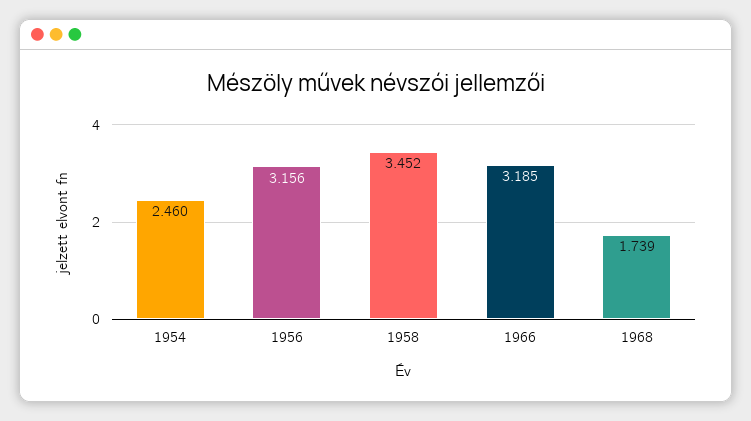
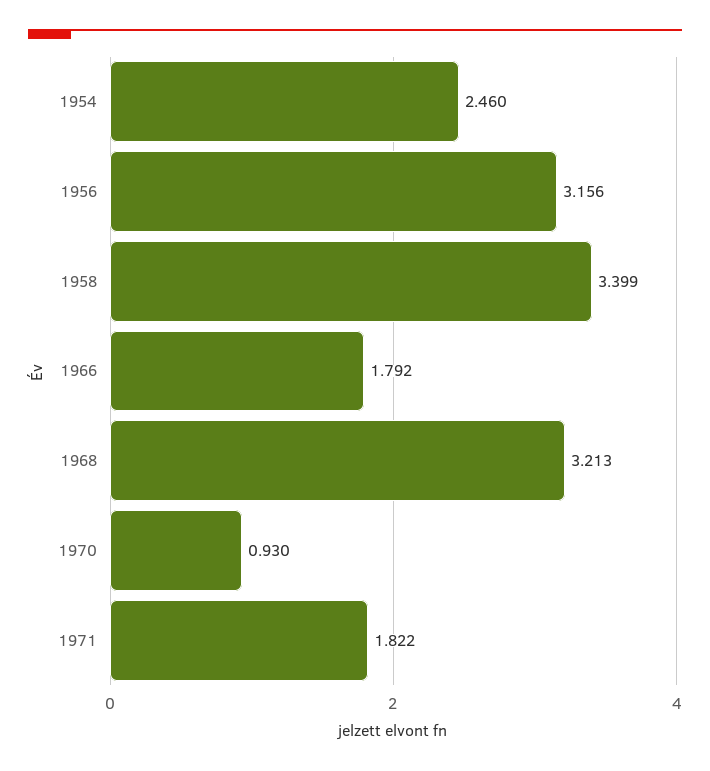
1958: 3.452 -> 3.399
1966: 3.185 -> 1.792
1968: 1.739 -> 3.213
1970: none -> 0.93
1971: none -> 1.822

